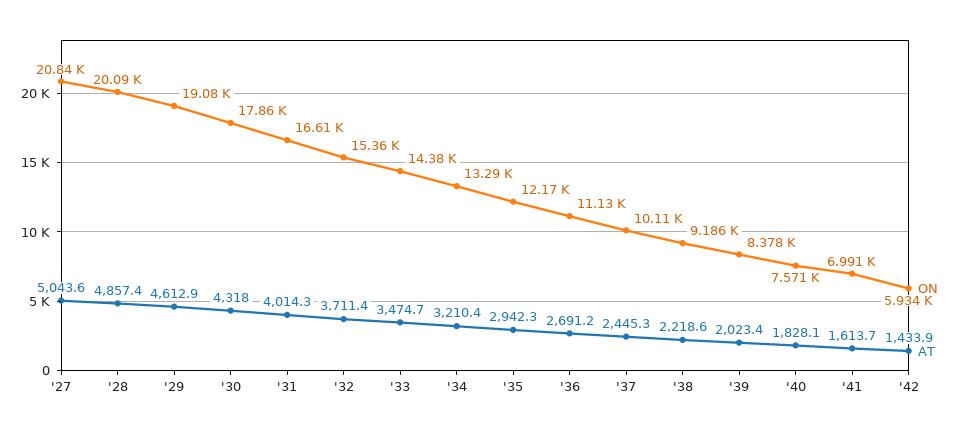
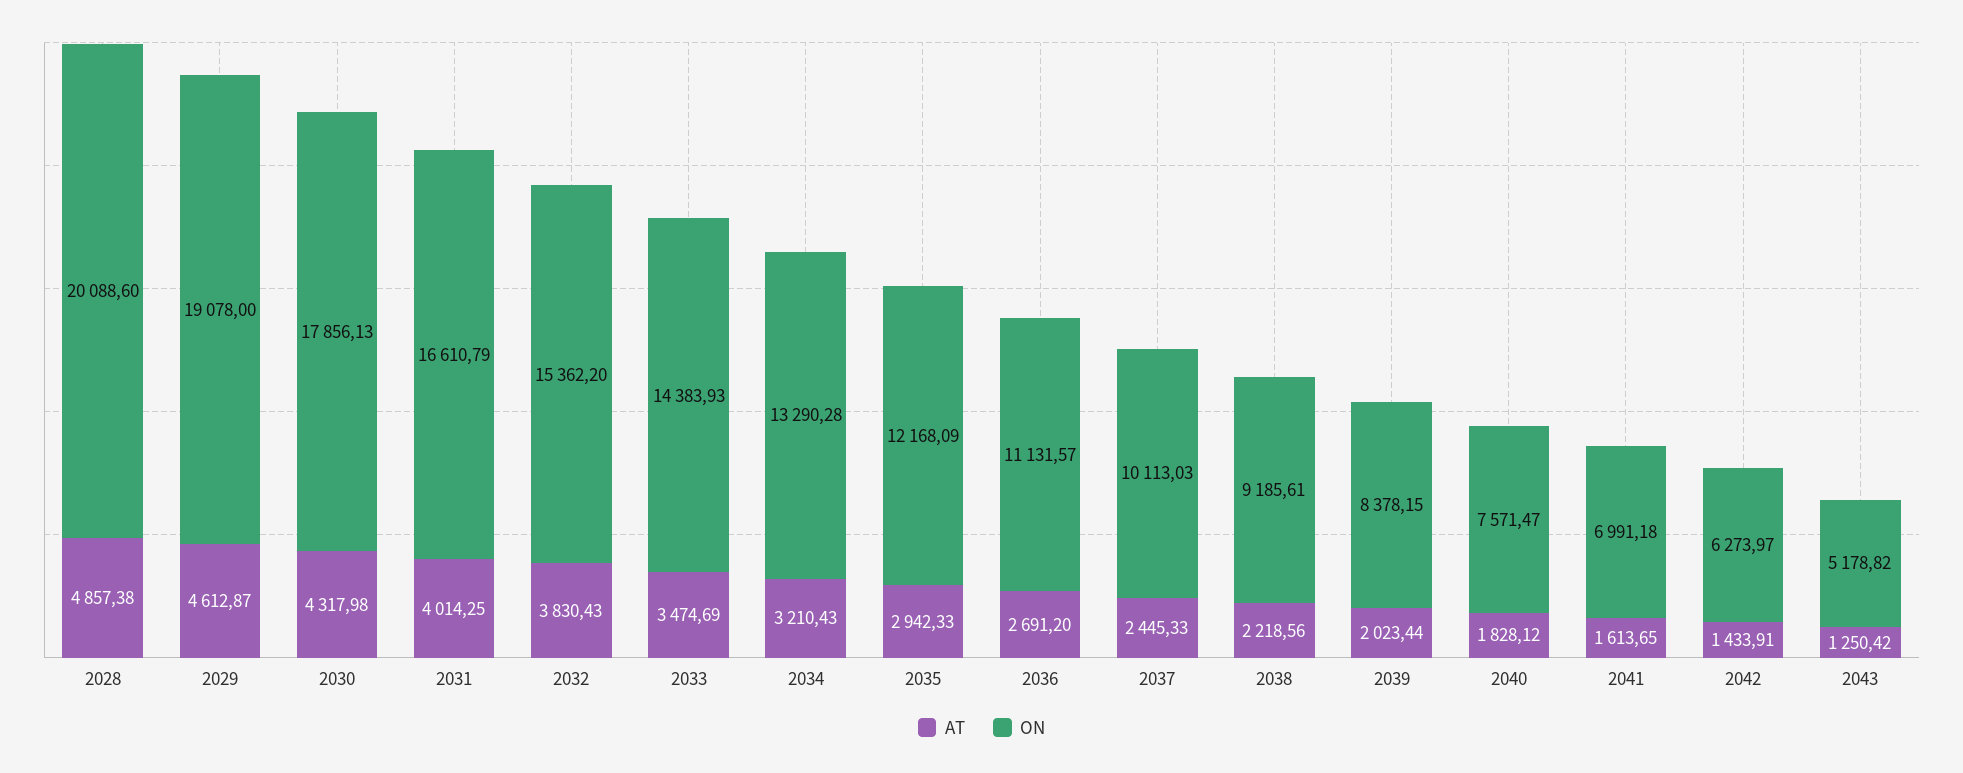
ON, '27: 20840 -> none
AT, '27: 5043.6 -> none
AT, '32: 3711.4 -> 3830.43
ON, '42: 5934 -> 6273.97
AT, 2043: none -> 1250.42
ON, 2043: none -> 5178.82

